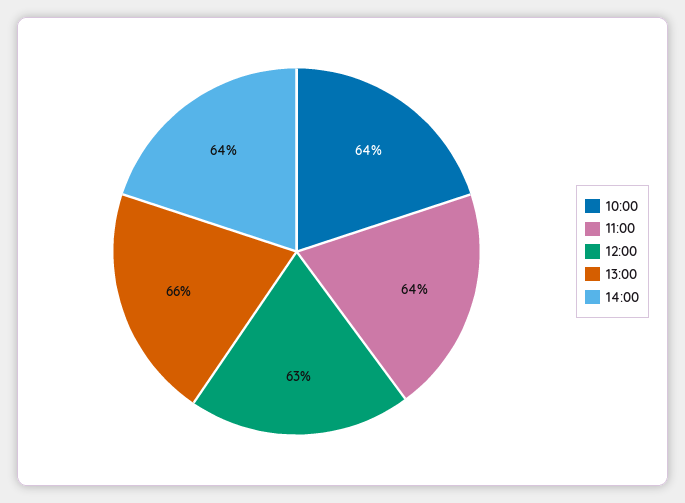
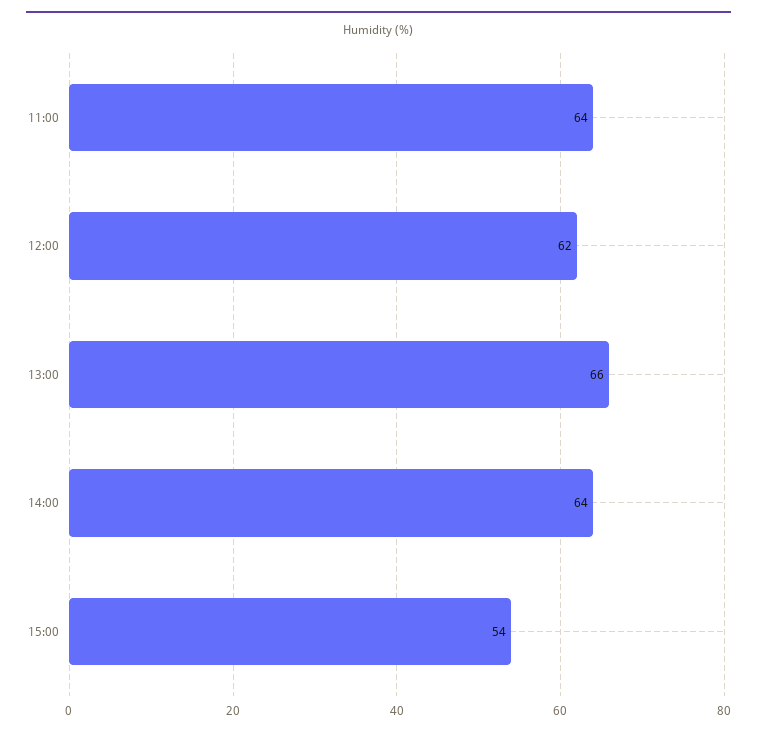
10:00: 64 -> none
12:00: 63 -> 62
15:00: none -> 54

